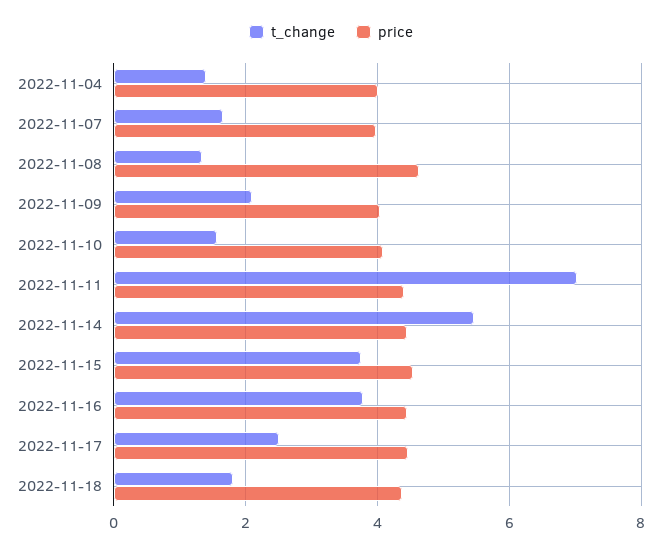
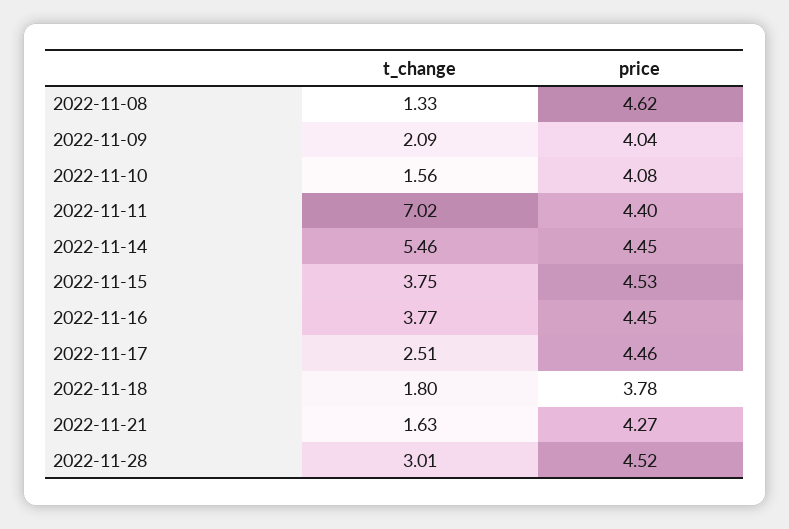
t_change, 2022-11-04: 1.4 -> none
price, 2022-11-04: 4 -> none
t_change, 2022-11-07: 1.6 -> none
price, 2022-11-07: 4 -> none
price, 2022-11-18: 4.4 -> 3.78
t_change, 2022-11-21: none -> 1.63
price, 2022-11-21: none -> 4.27
t_change, 2022-11-28: none -> 3.01
price, 2022-11-28: none -> 4.52

